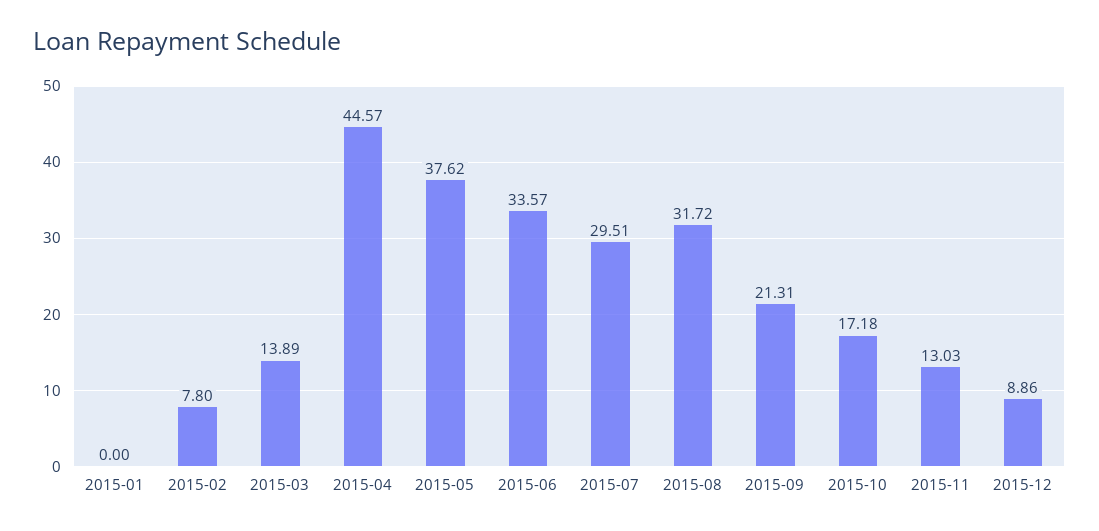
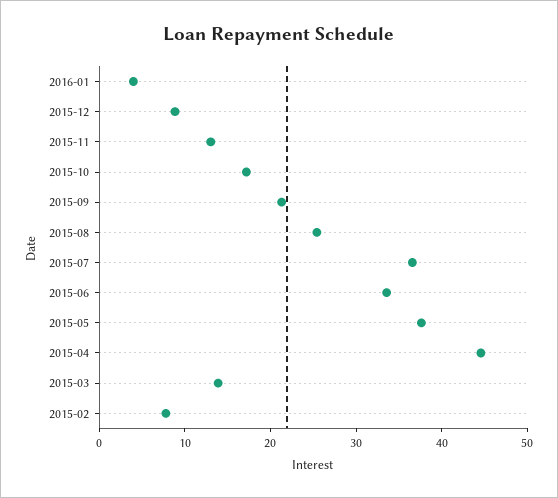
2015-01: 0 -> none
2015-07: 29.51 -> 36
2015-08: 31.72 -> 26
2016-01: none -> 4

